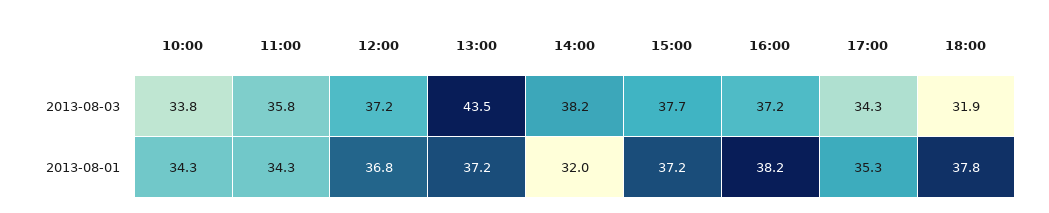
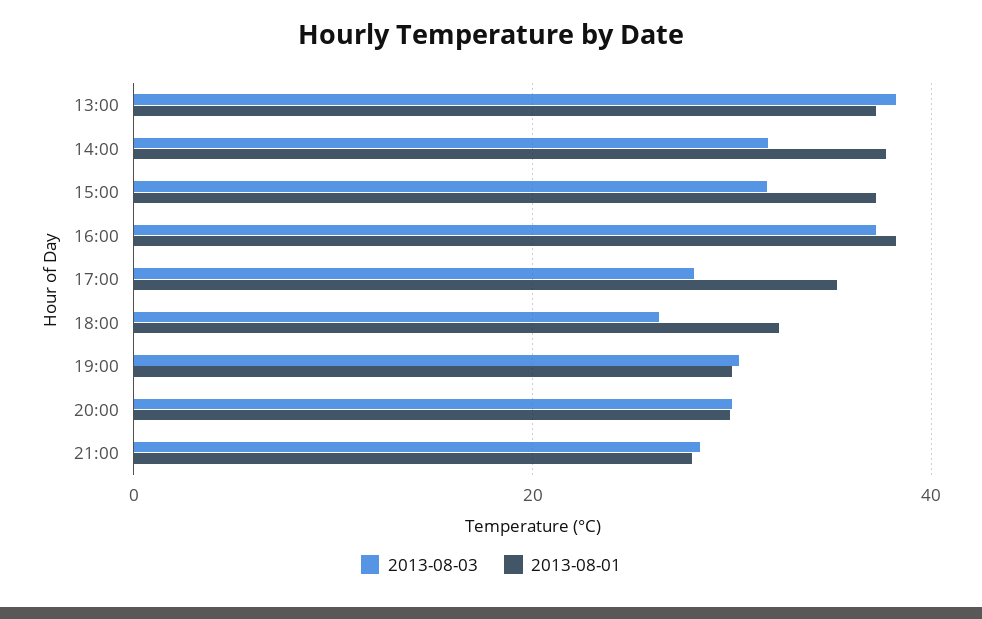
2013-08-03, 10:00: 33.8 -> none
2013-08-03, 11:00: 35.8 -> none
2013-08-03, 12:00: 37.2 -> none
2013-08-03, 13:00: 43.5 -> 38
2013-08-03, 14:00: 38.2 -> 32
2013-08-03, 15:00: 37.7 -> 32
2013-08-03, 17:00: 34.3 -> 28
2013-08-03, 18:00: 31.9 -> 26
2013-08-01, 10:00: 34.3 -> none
2013-08-01, 11:00: 34.3 -> none
2013-08-01, 12:00: 36.8 -> none
2013-08-01, 14:00: 32 -> 38
2013-08-01, 18:00: 37.8 -> 32
2013-08-03, 19:00: none -> 30
2013-08-01, 19:00: none -> 30
2013-08-03, 20:00: none -> 30
2013-08-01, 20:00: none -> 30
2013-08-03, 21:00: none -> 28
2013-08-01, 21:00: none -> 28

